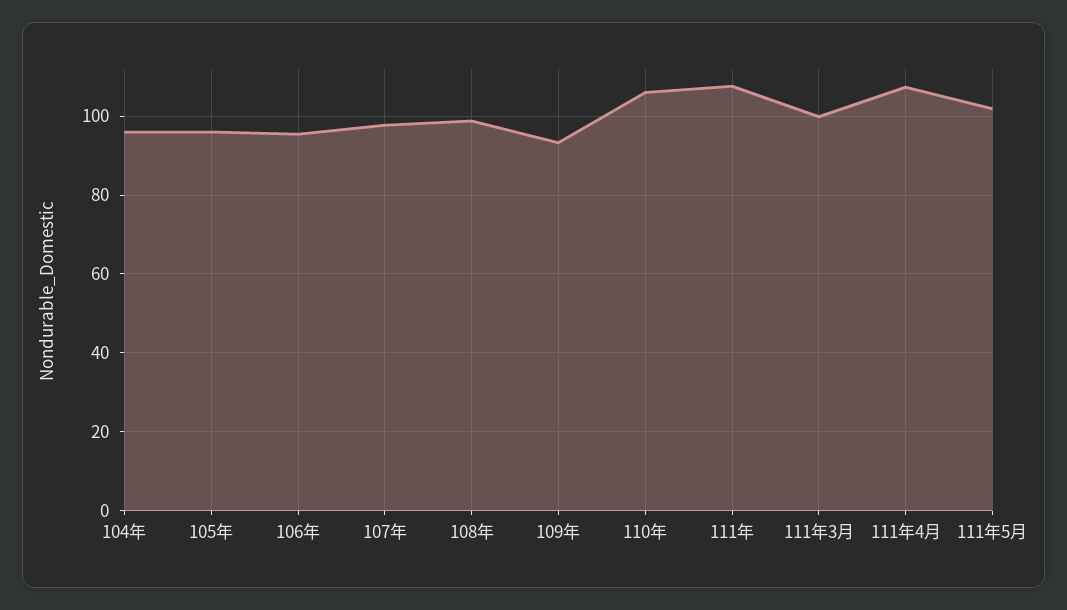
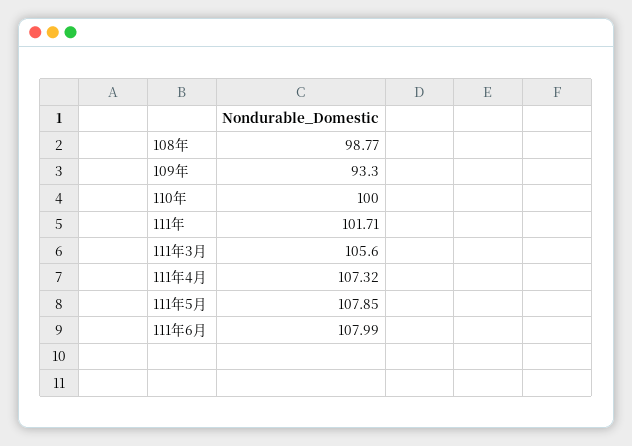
104年: 96 -> none
105年: 96 -> none
106年: 96 -> none
107年: 98 -> none
110年: 106 -> 100
111年: 108 -> 101.71
111年3月: 100 -> 105.6
111年5月: 102 -> 107.85
111年6月: none -> 107.99

